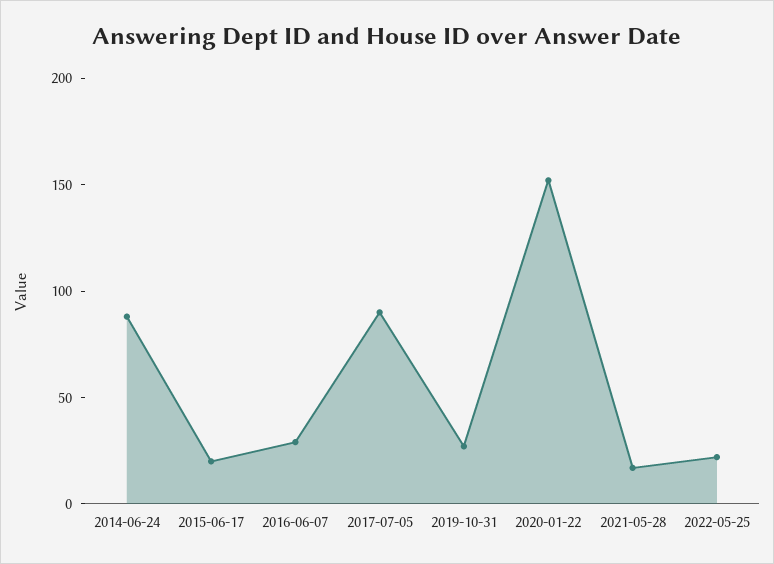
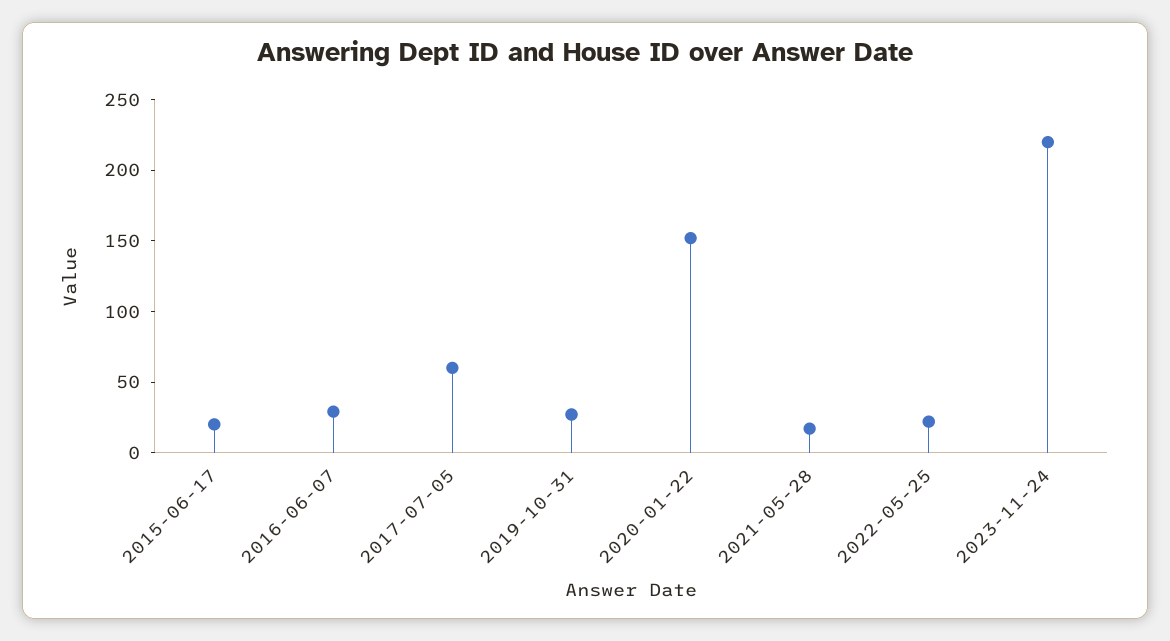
2014-06-24: 90 -> none
2017-07-05: 90 -> 60
2023-11-24: none -> 220

